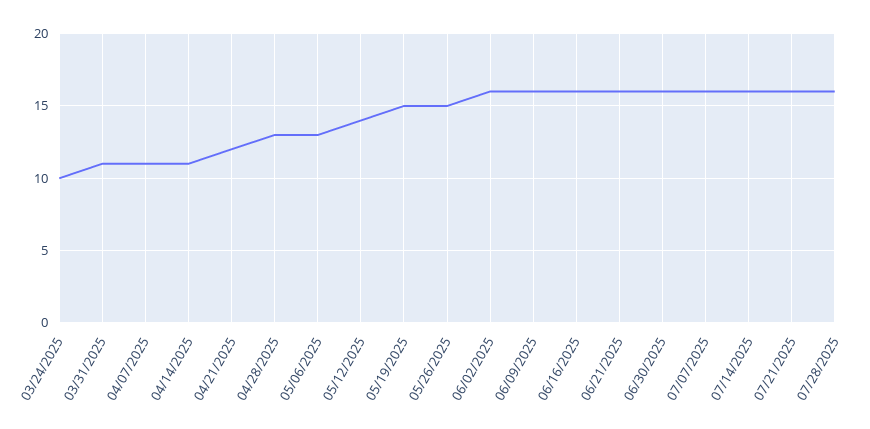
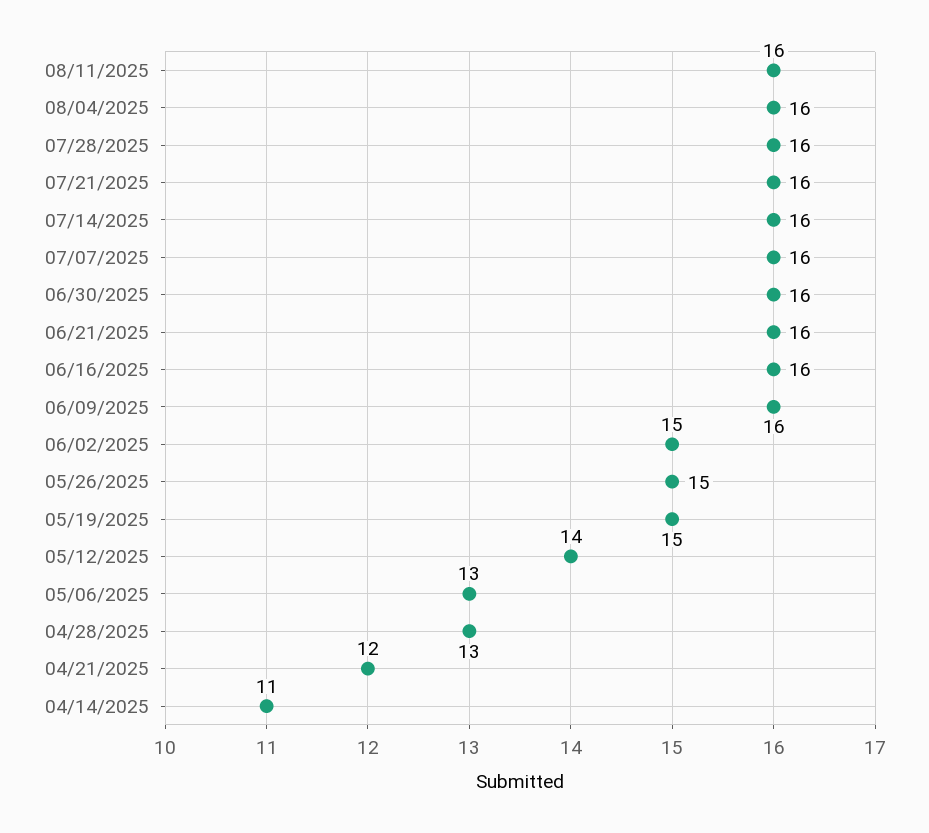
03/24/2025: 10 -> none
03/31/2025: 11 -> none
04/07/2025: 11 -> none
06/02/2025: 16 -> 15
08/11/2025: none -> 16
08/04/2025: none -> 16

